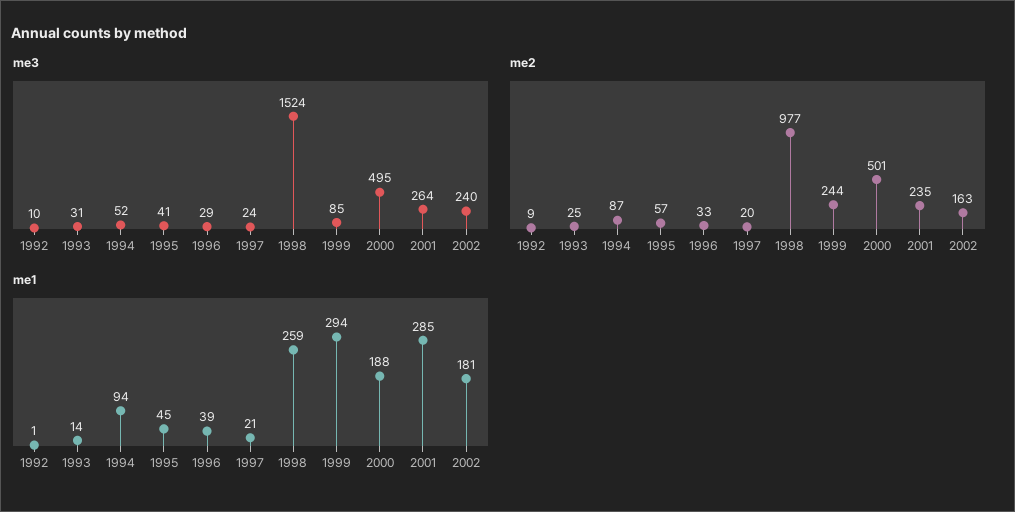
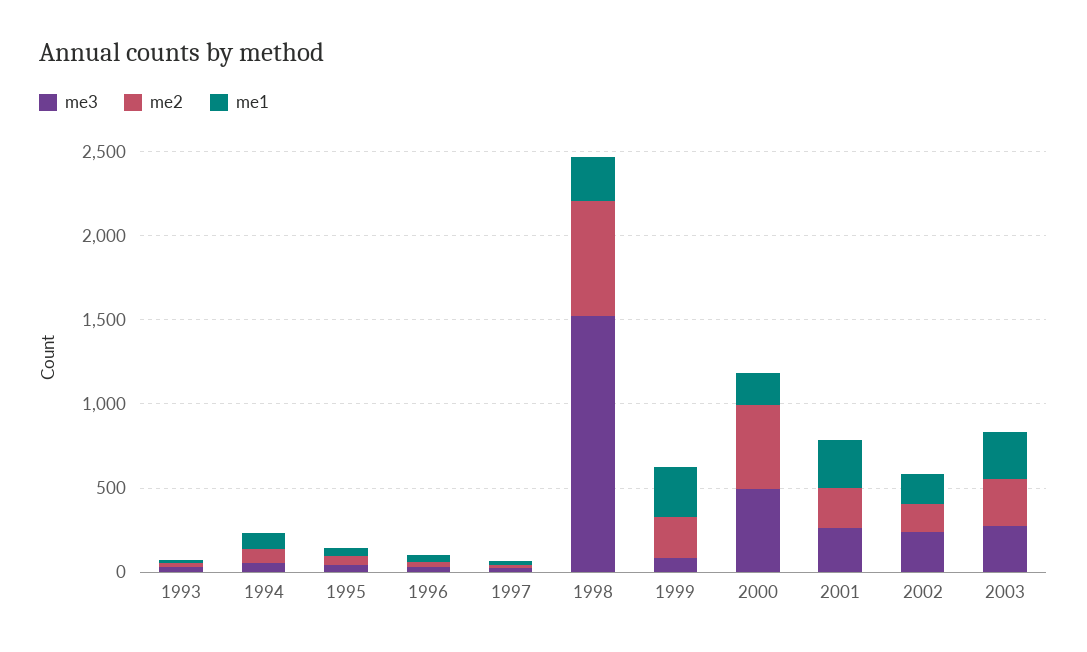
me3, 1992: 10 -> none
me2, 1992: 9 -> none
me2, 1998: 977 -> 700
me1, 1992: 1 -> none
me3, 2003: none -> 300
me2, 2003: none -> 300
me1, 2003: none -> 300

